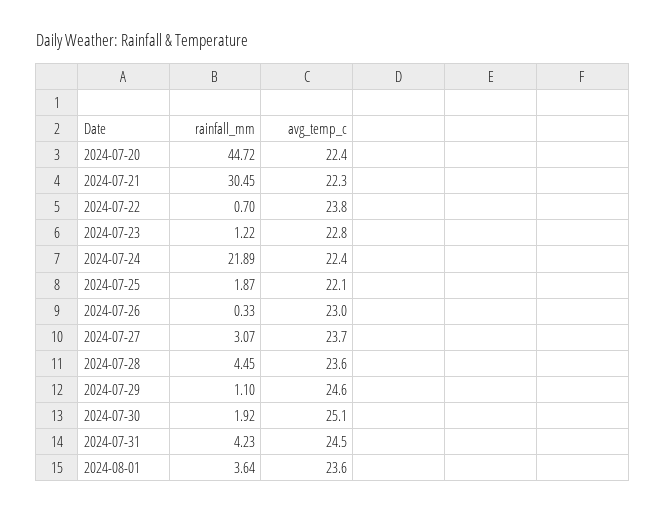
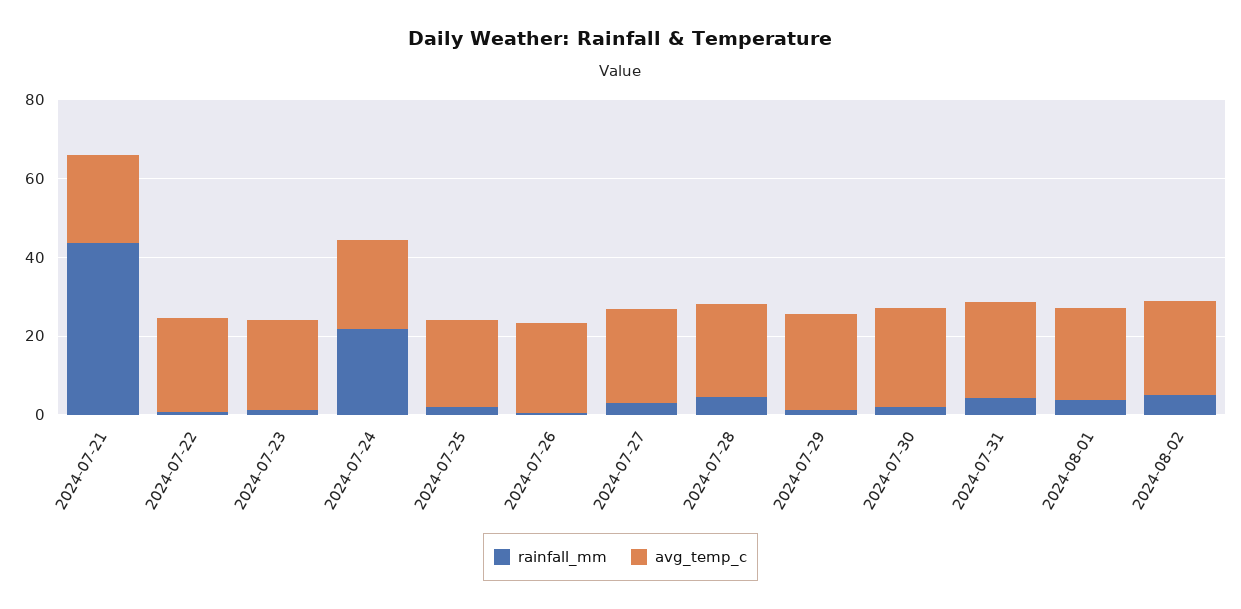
rainfall_mm, 2024-07-20: 44.72 -> none
avg_temp_c, 2024-07-20: 22.4 -> none
rainfall_mm, 2024-07-21: 30.45 -> 45
rainfall_mm, 2024-08-02: none -> 5
avg_temp_c, 2024-08-02: none -> 25

